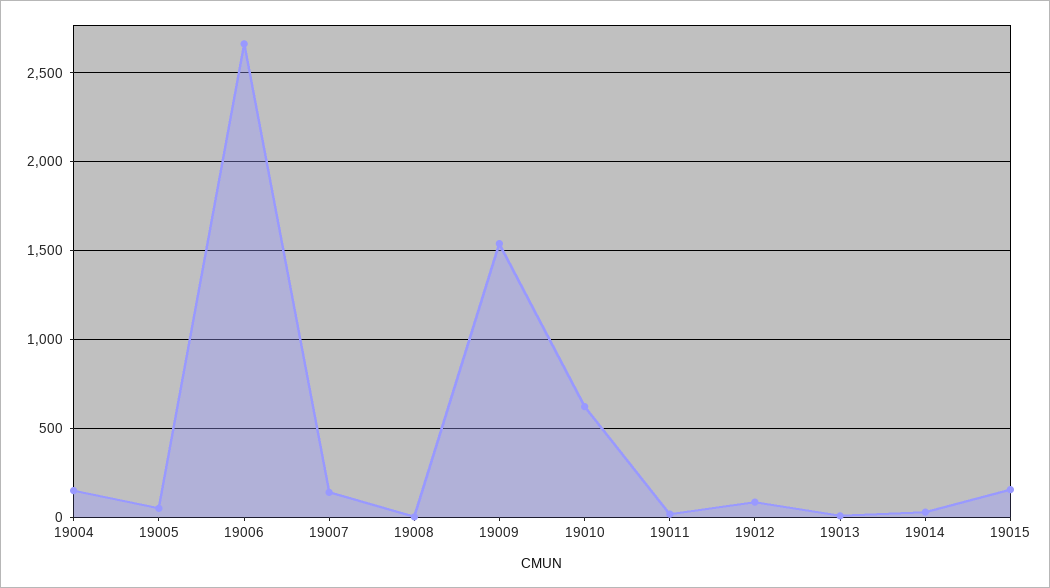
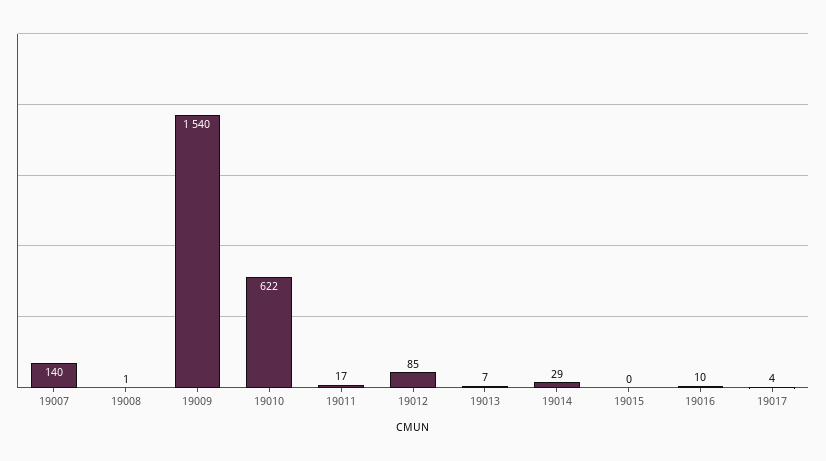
19004: 150 -> none
19005: 50 -> none
19006: 2650 -> none
19015: 150 -> 0
19016: none -> 10
19017: none -> 4

